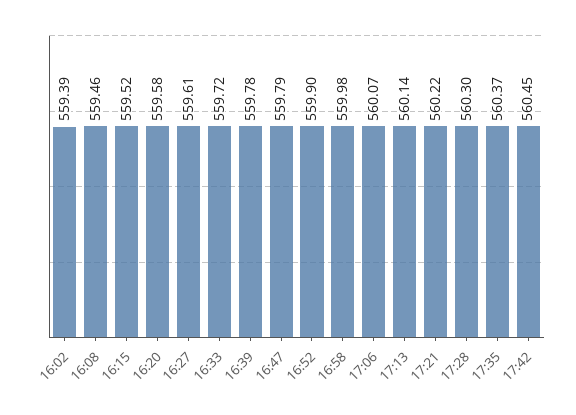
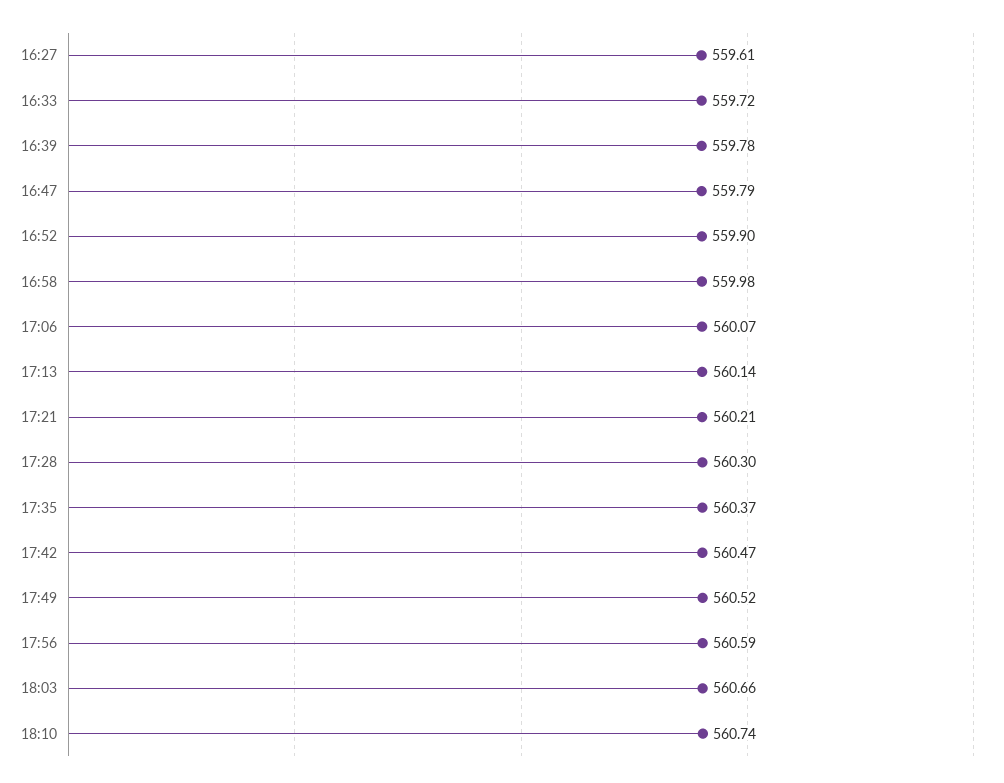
16:02: 559.39 -> none
16:08: 559.46 -> none
16:15: 559.52 -> none
16:20: 559.58 -> none
17:21: 560.22 -> 560.21
17:42: 560.45 -> 560.47
17:49: none -> 560.52
17:56: none -> 560.59
18:03: none -> 560.66
18:10: none -> 560.74

